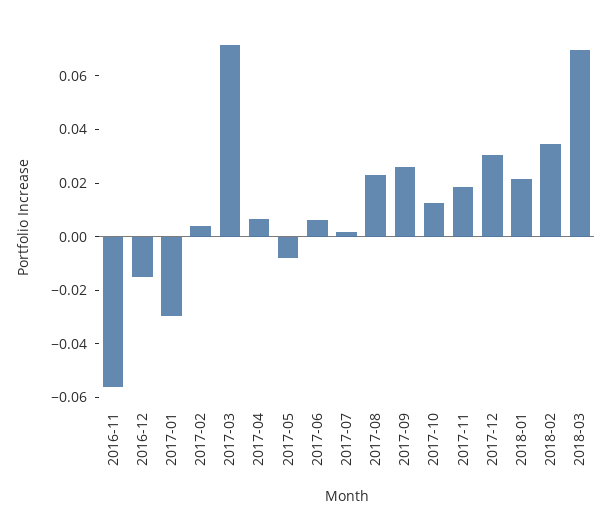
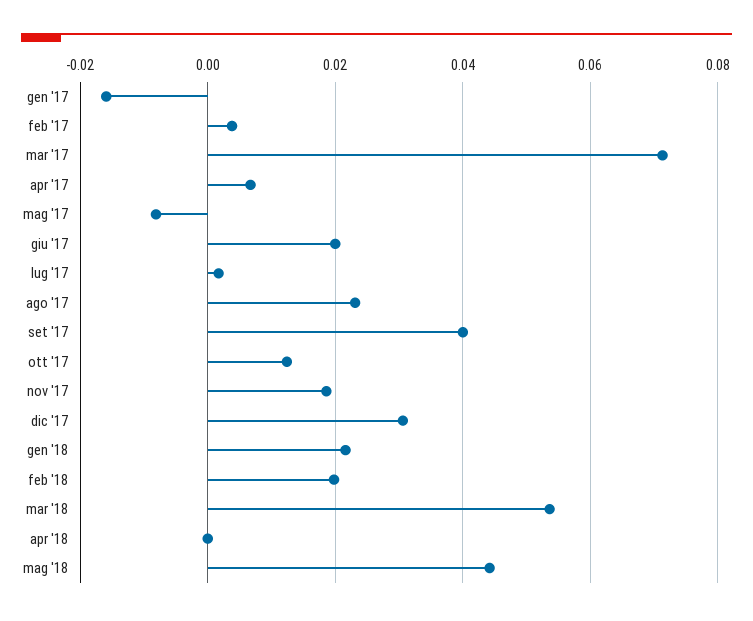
2016-11: -0.055 -> none
2016-12: -0.015 -> none
2017-01: -0.03 -> -0.016
2017-06: 0.005 -> 0.02
2017-09: 0.025 -> 0.04
2018-02: 0.035 -> 0.02
2018-03: 0.07 -> 0.054
apr '18: none -> 0
mag '18: none -> 0.044

